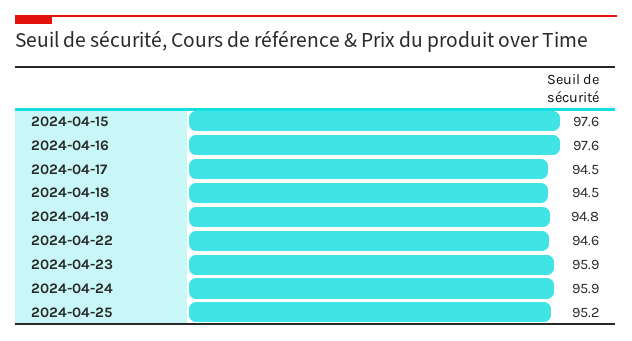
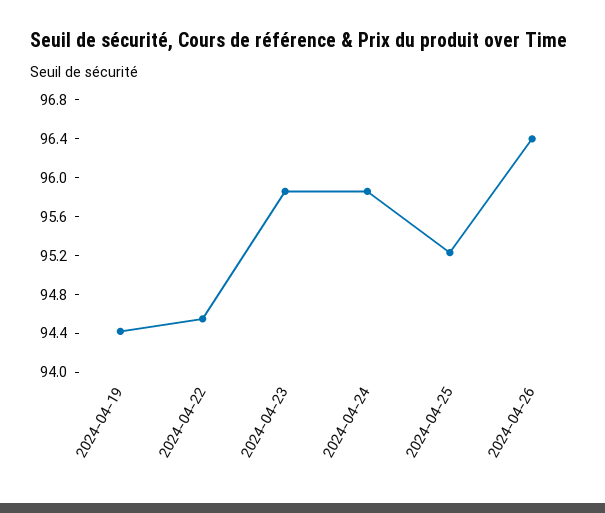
2024-04-15: 97.6 -> none
2024-04-16: 97.6 -> none
2024-04-17: 94.5 -> none
2024-04-18: 94.5 -> none
2024-04-19: 94.8 -> 94.4
2024-04-26: none -> 96.4

